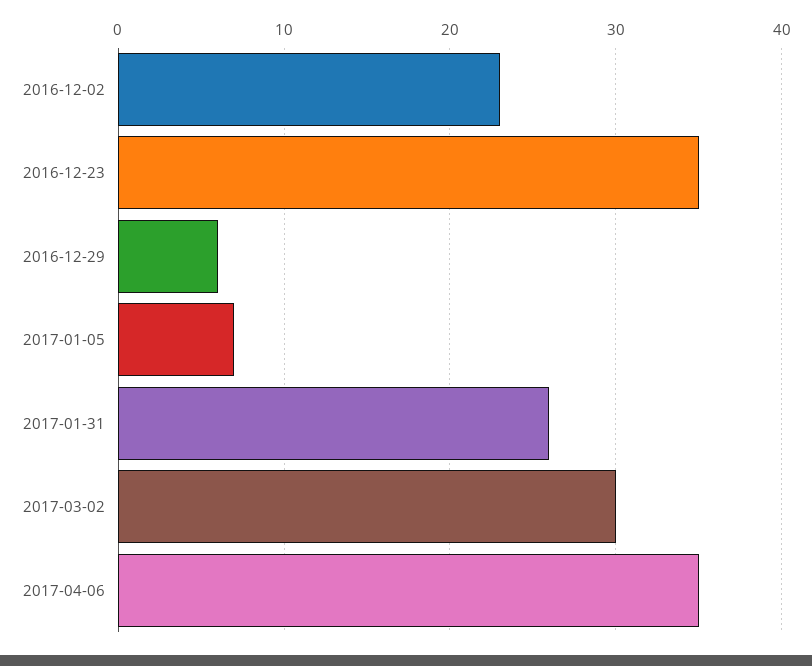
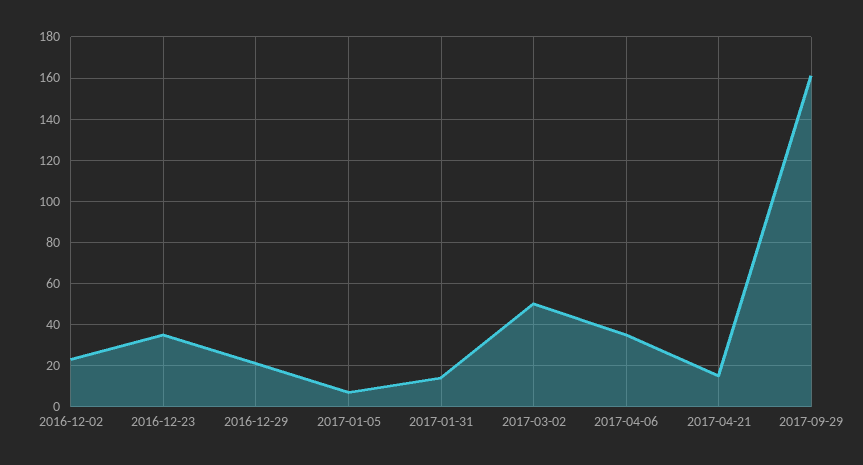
2016-12-29: 6 -> 20
2017-01-31: 26 -> 15
2017-03-02: 30 -> 50
2017-04-21: none -> 15
2017-09-29: none -> 160

